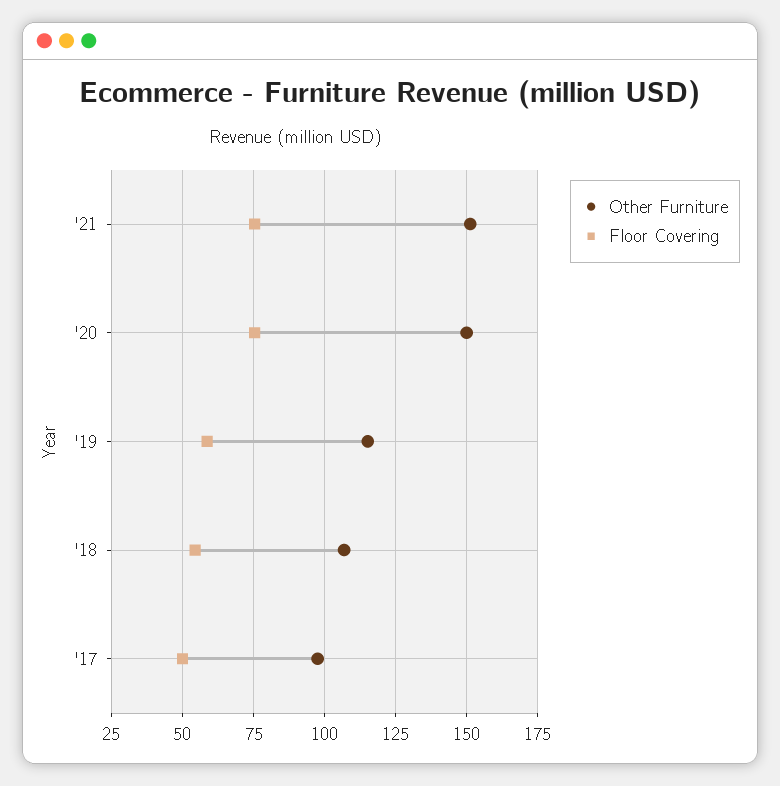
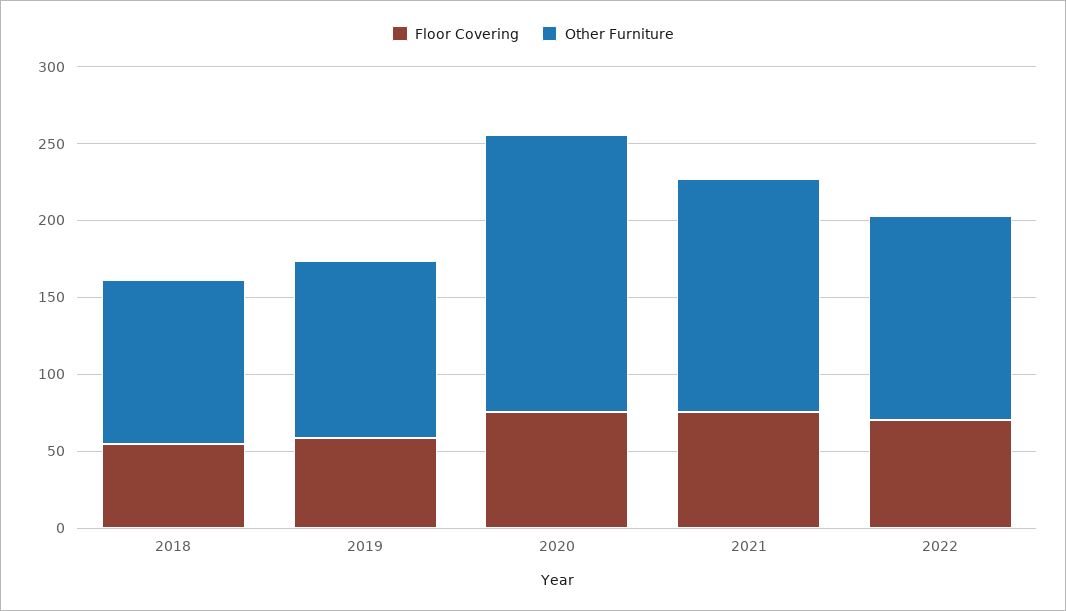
Other Furniture, '20: 150 -> 180
Other Furniture, '17: 97.5 -> none
Floor Covering, '17: 50 -> none
Floor Covering, 2022: none -> 70
Other Furniture, 2022: none -> 130

